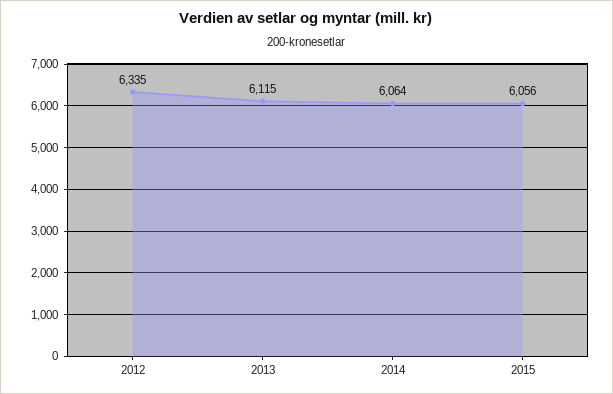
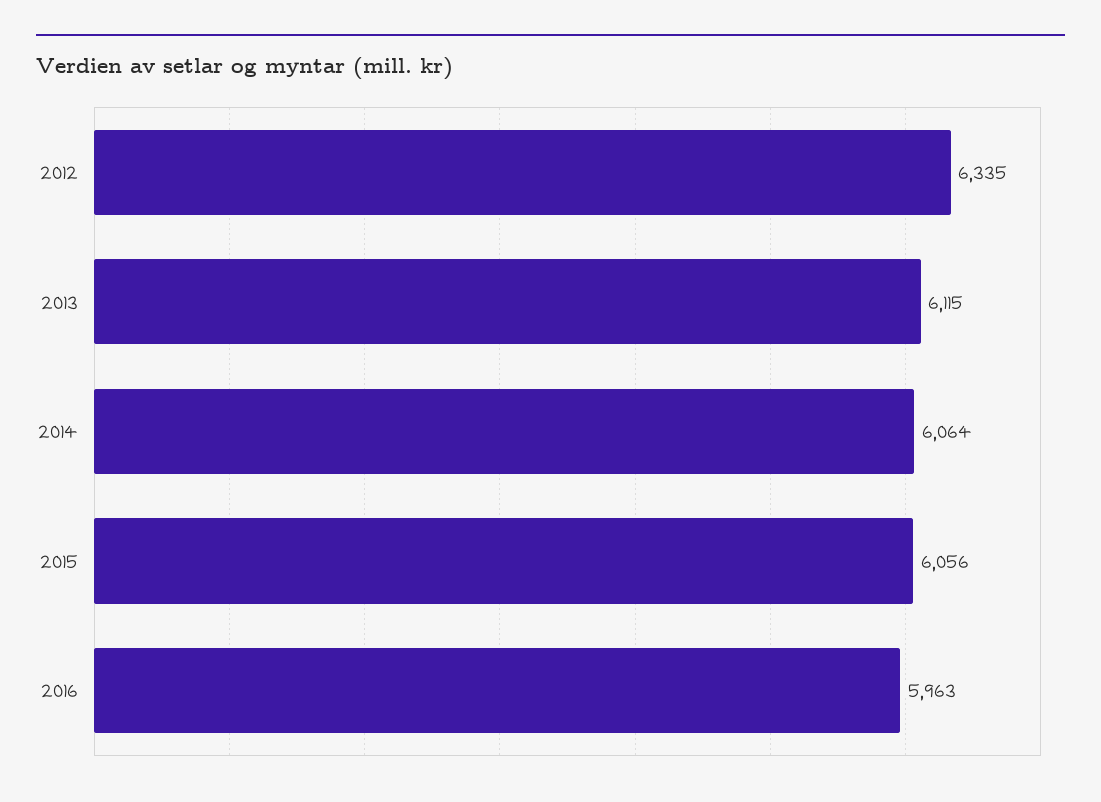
2016: none -> 5963

